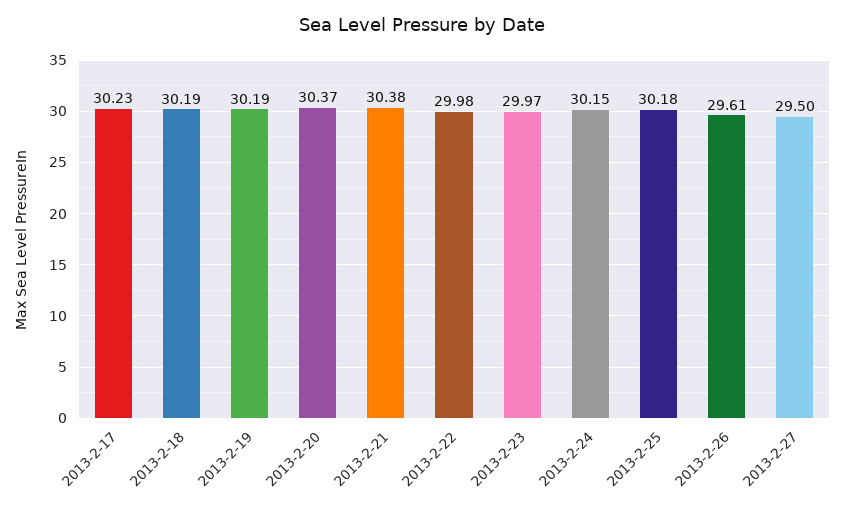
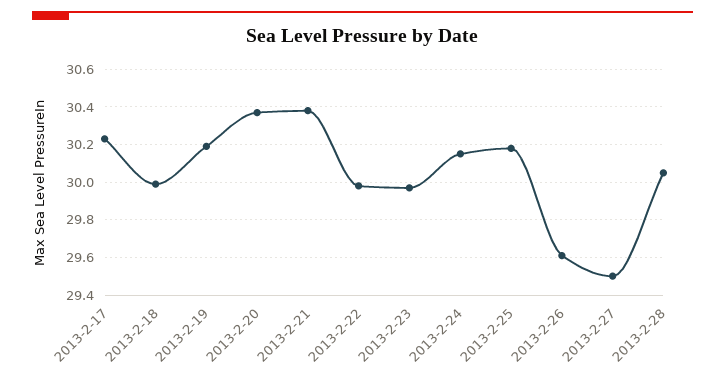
2013-2-18: 30.19 -> 30
2013-2-28: none -> 30.05

